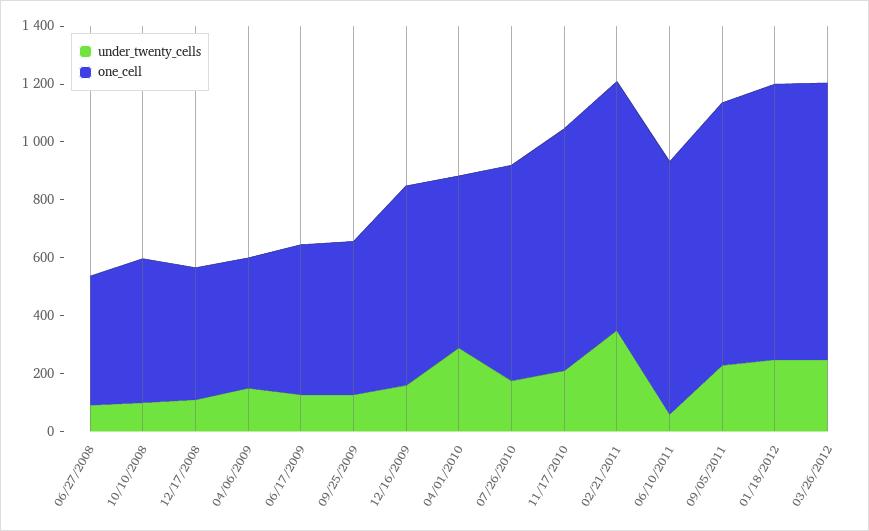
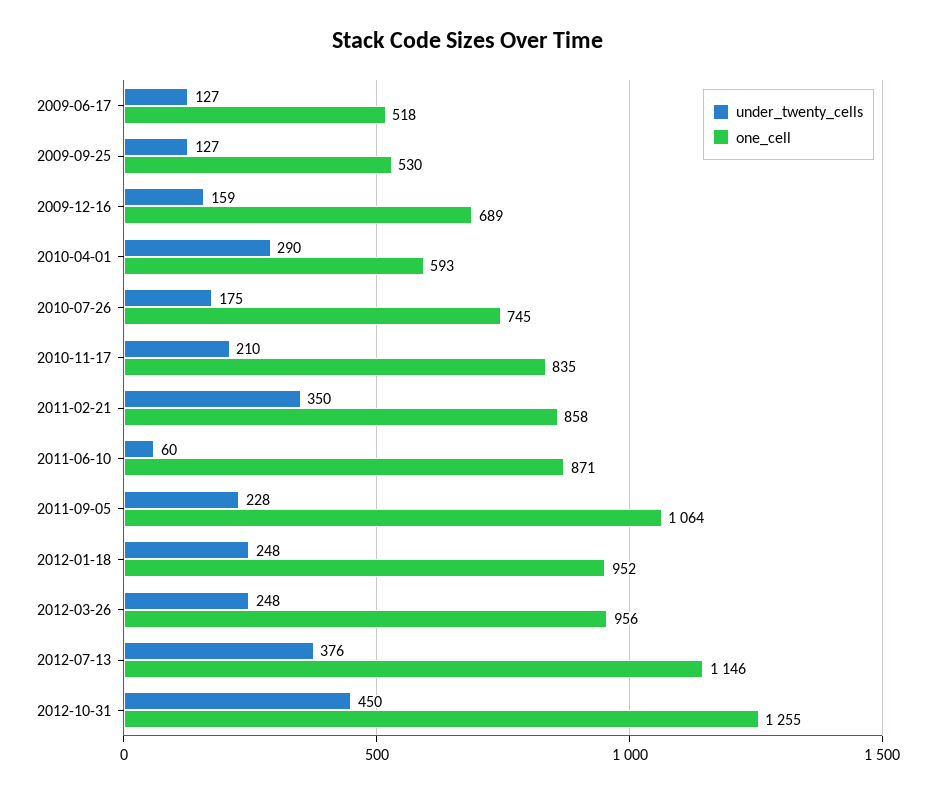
under_twenty_cells, 06/27/2008: 100 -> none
one_cell, 06/27/2008: 450 -> none
under_twenty_cells, 10/10/2008: 100 -> none
one_cell, 10/10/2008: 500 -> none
under_twenty_cells, 12/17/2008: 100 -> none
one_cell, 12/17/2008: 450 -> none
under_twenty_cells, 04/06/2009: 150 -> none
one_cell, 04/06/2009: 450 -> none
one_cell, 09/05/2011: 900 -> 1064
under_twenty_cells, 2012-07-13: none -> 376
one_cell, 2012-07-13: none -> 1146
under_twenty_cells, 2012-10-31: none -> 450
one_cell, 2012-10-31: none -> 1255

